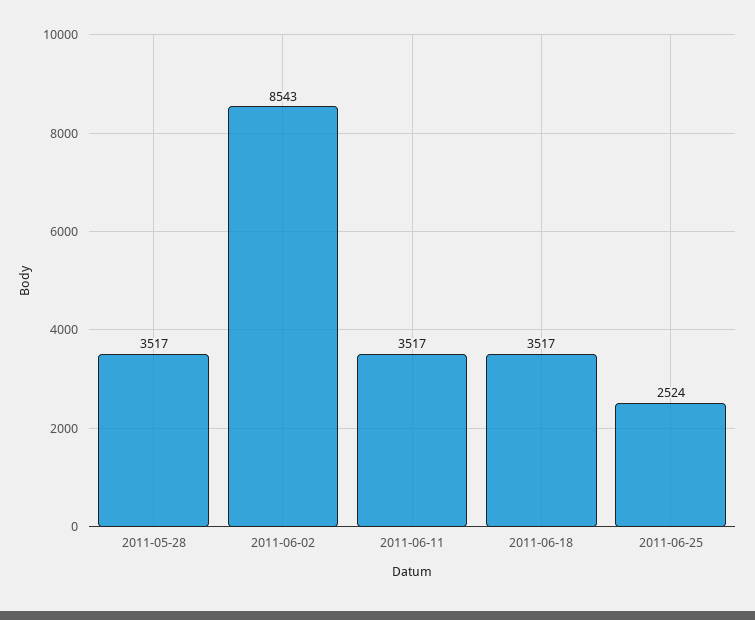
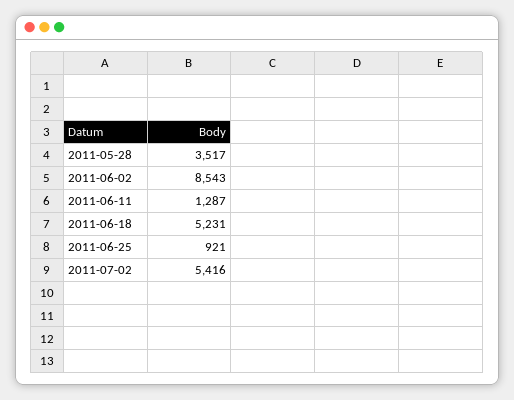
2011-06-11: 3517 -> 1287
2011-06-18: 3517 -> 5231
2011-06-25: 2524 -> 921
2011-07-02: none -> 5416

